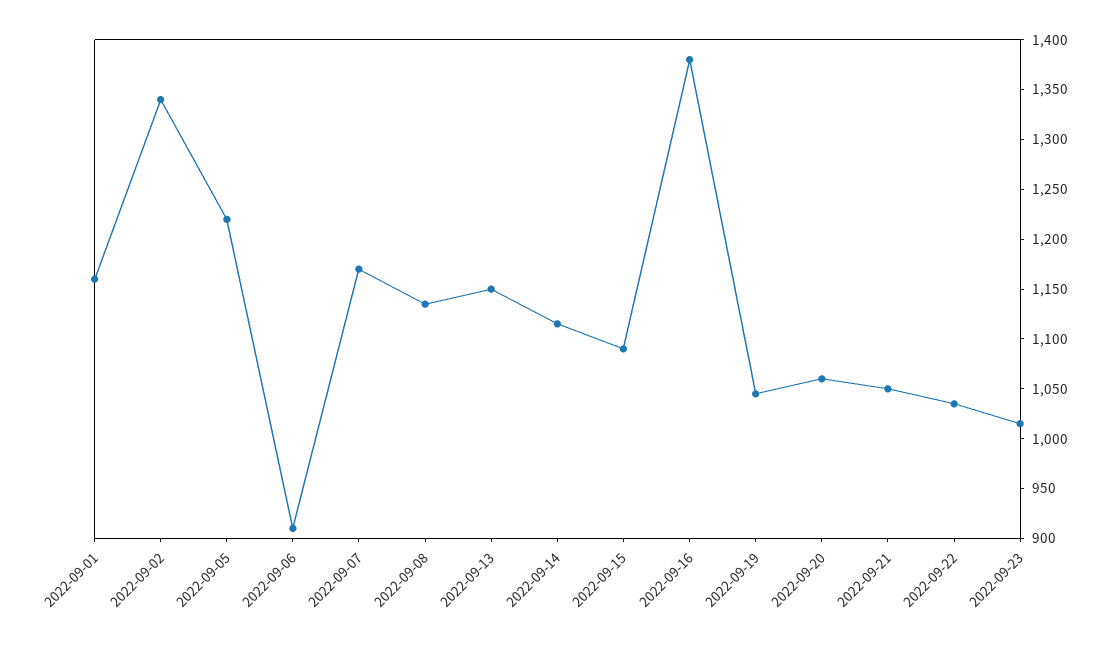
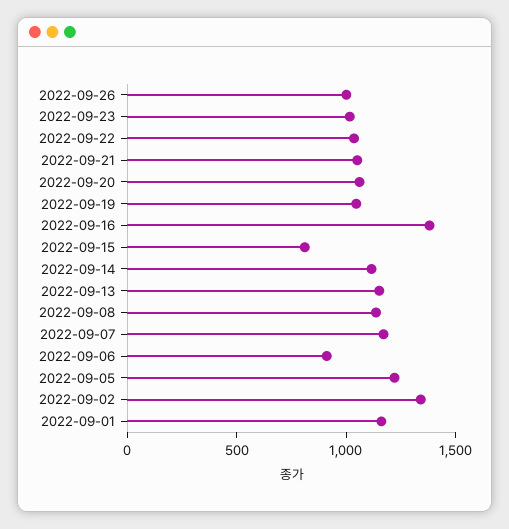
2022-09-15: 1090 -> 800
2022-09-26: none -> 1000

